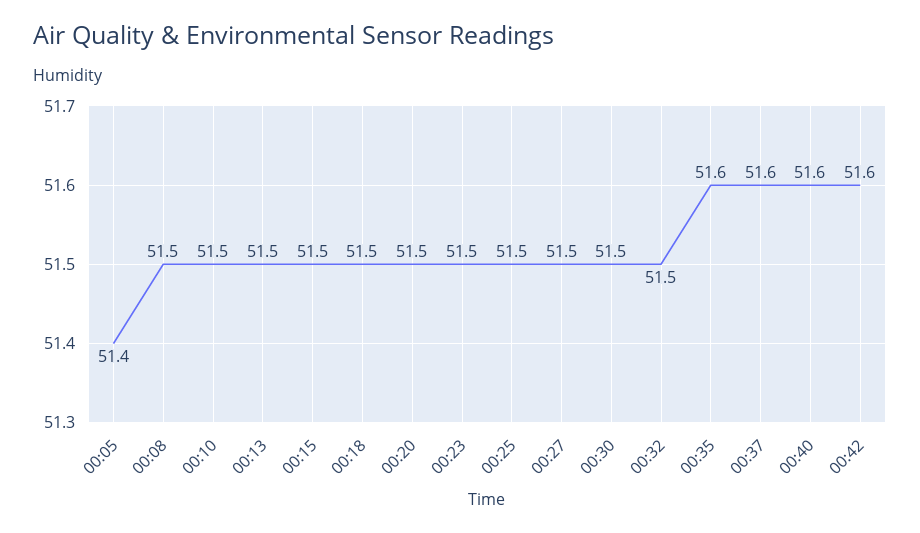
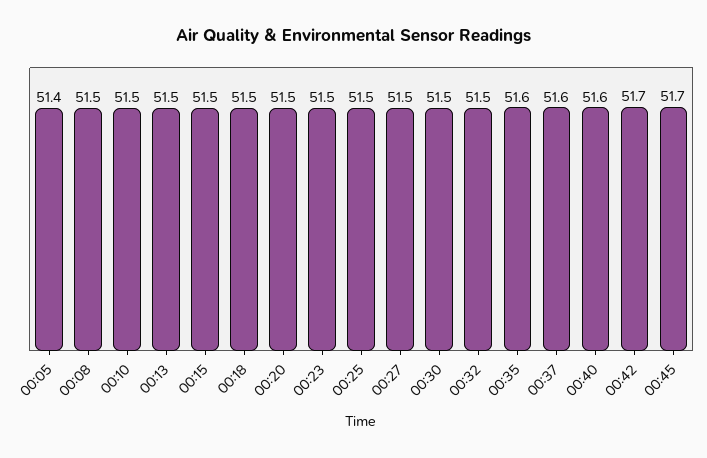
00:42: 51.6 -> 51.7
00:45: none -> 51.7

